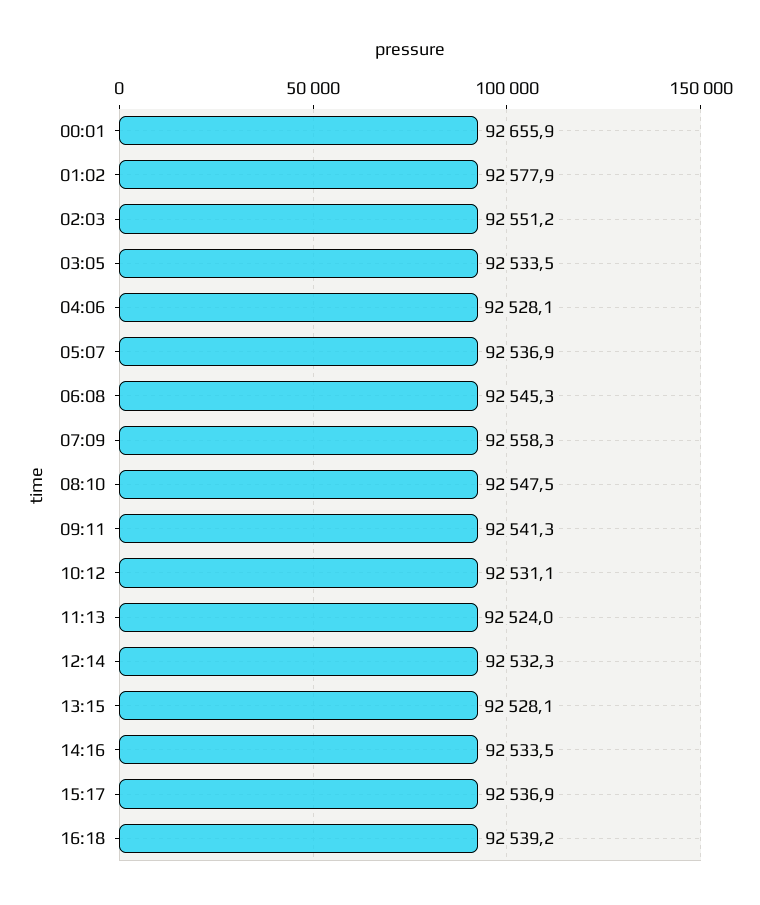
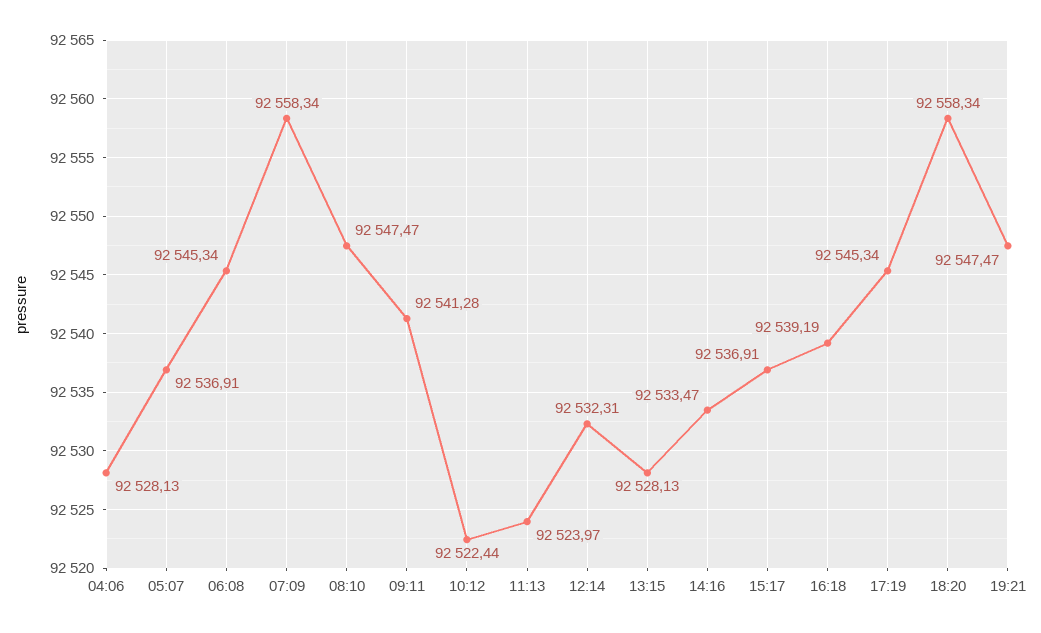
00:01: 92655.9 -> none
01:02: 92577.9 -> none
02:03: 92551.2 -> none
03:05: 92533.5 -> none
10:12: 92531.1 -> 92522.44
17:19: none -> 92545.34
18:20: none -> 92558.34
19:21: none -> 92547.47

